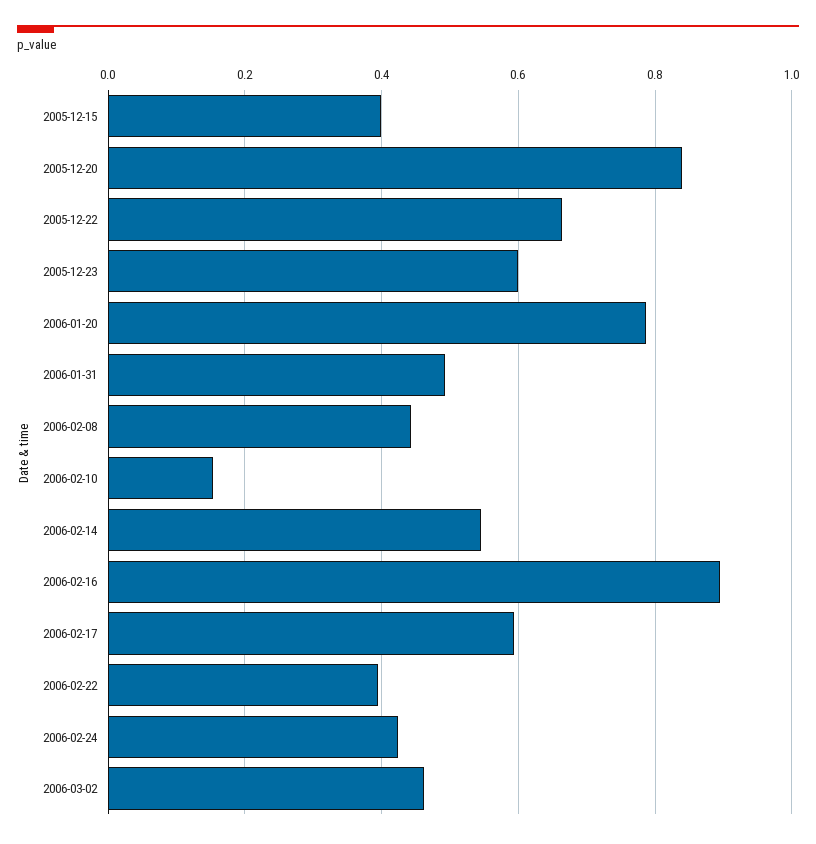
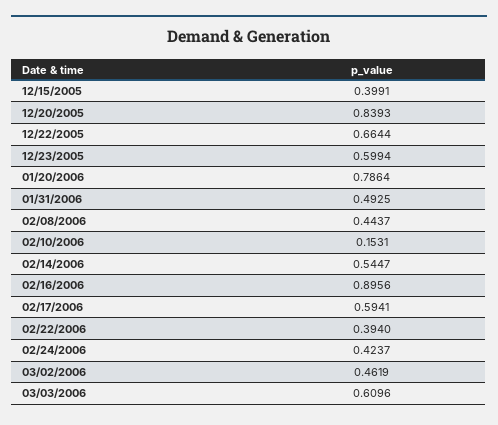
03/03/2006: none -> 0.6096

